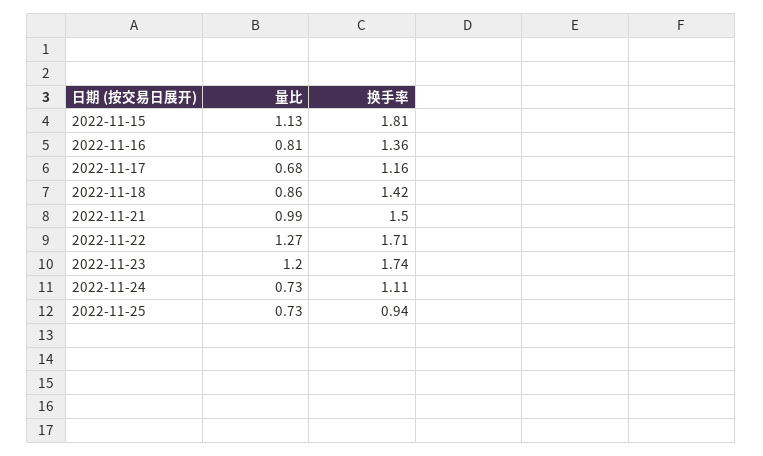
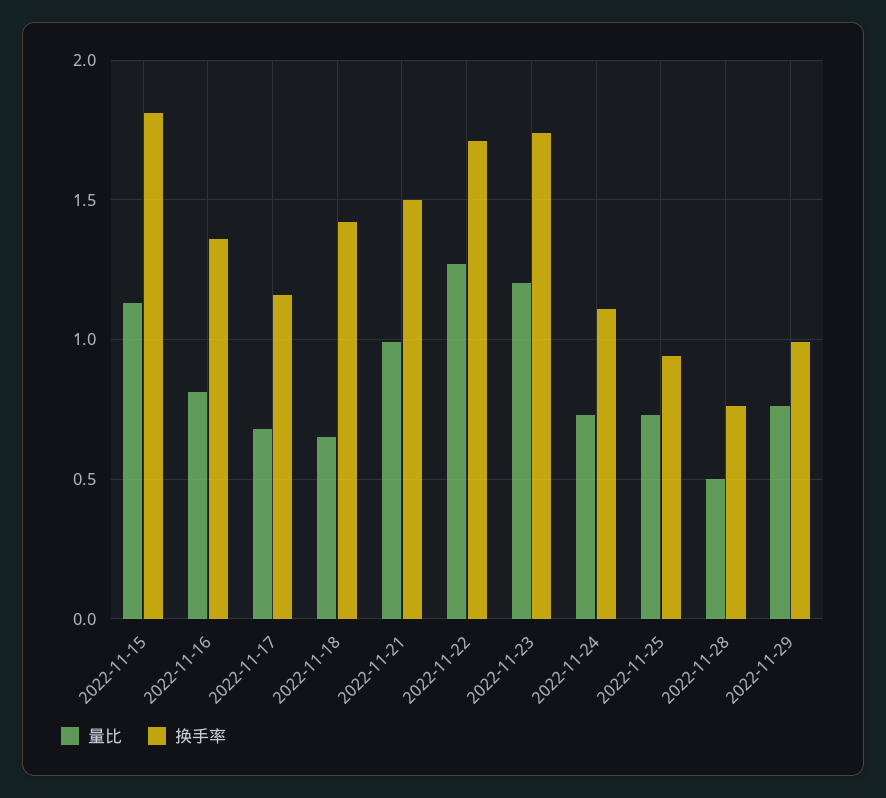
量比, 2022-11-18: 0.86 -> 0.65
量比, 2022-11-28: none -> 0.5
换手率, 2022-11-28: none -> 0.75
量比, 2022-11-29: none -> 0.75
换手率, 2022-11-29: none -> 1

